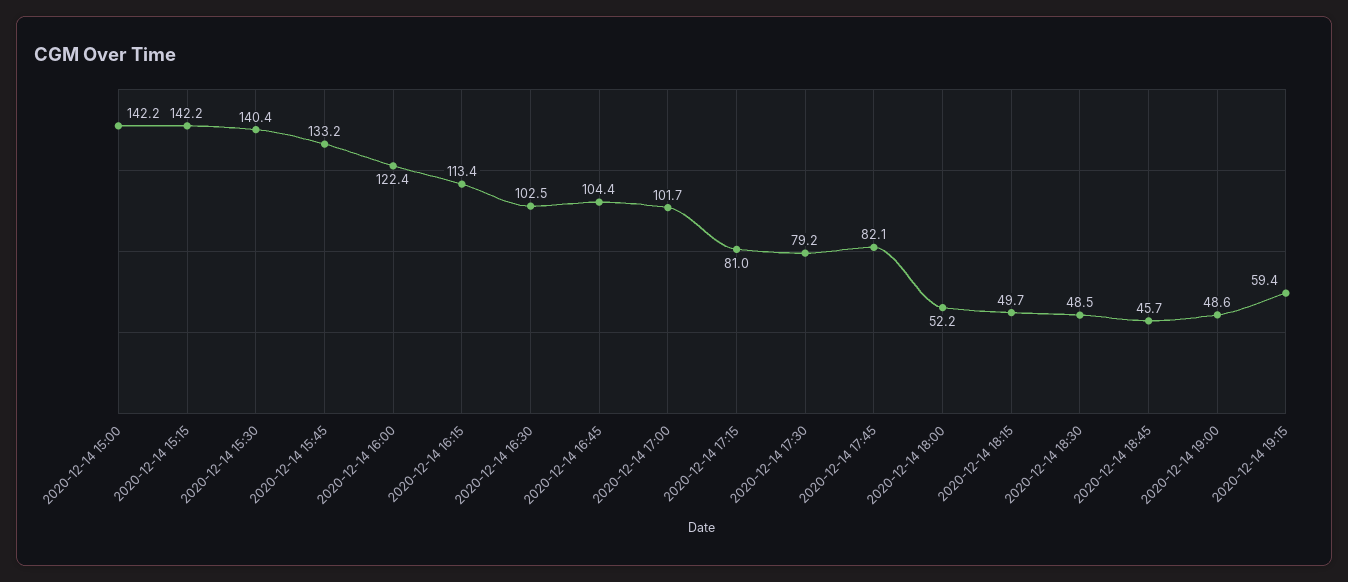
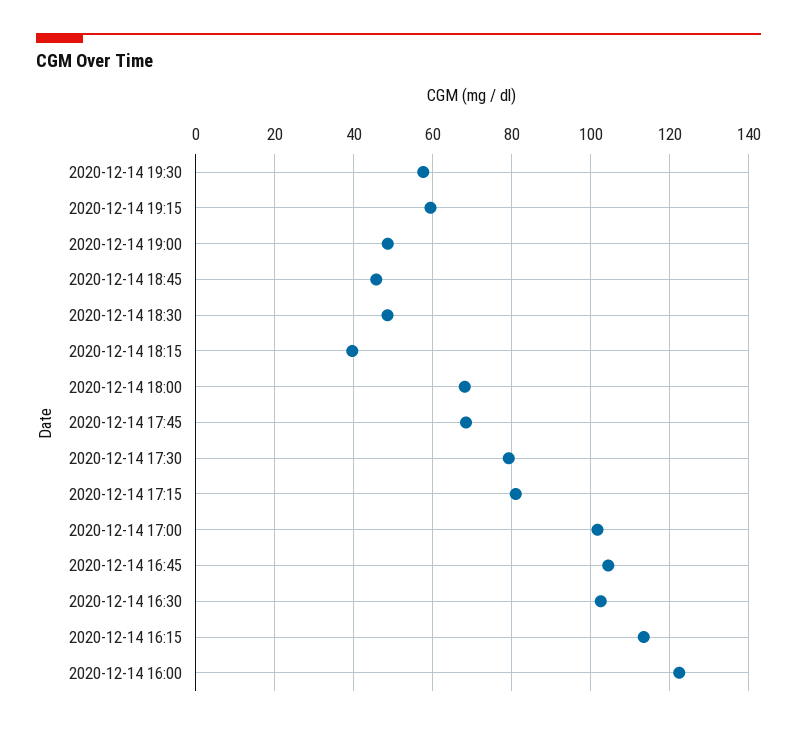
2020-12-14 15:00: 142.2 -> none
2020-12-14 15:15: 142.2 -> none
2020-12-14 15:30: 140.4 -> none
2020-12-14 15:45: 133.2 -> none
2020-12-14 17:45: 82.1 -> 68
2020-12-14 18:00: 52.2 -> 68
2020-12-14 18:15: 49.7 -> 40
2020-12-14 19:30: none -> 58

